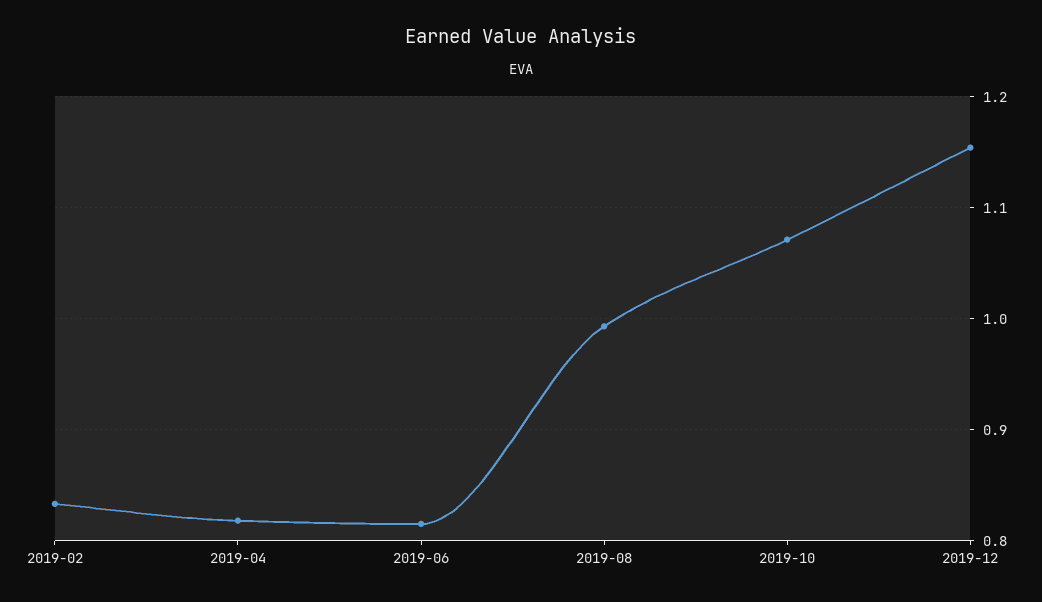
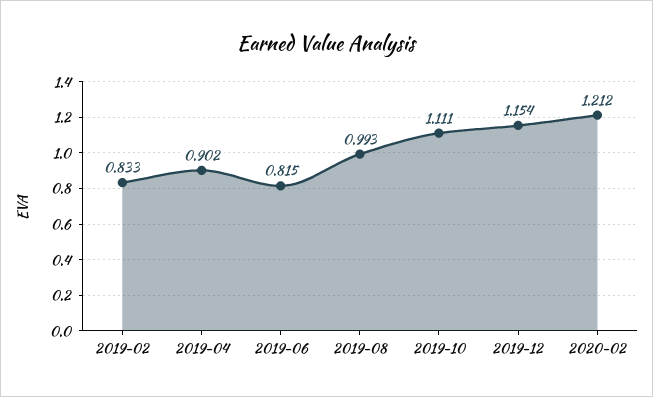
2019-04: 0.82 -> 0.902
2019-10: 1.07 -> 1.111
2020-02: none -> 1.212

